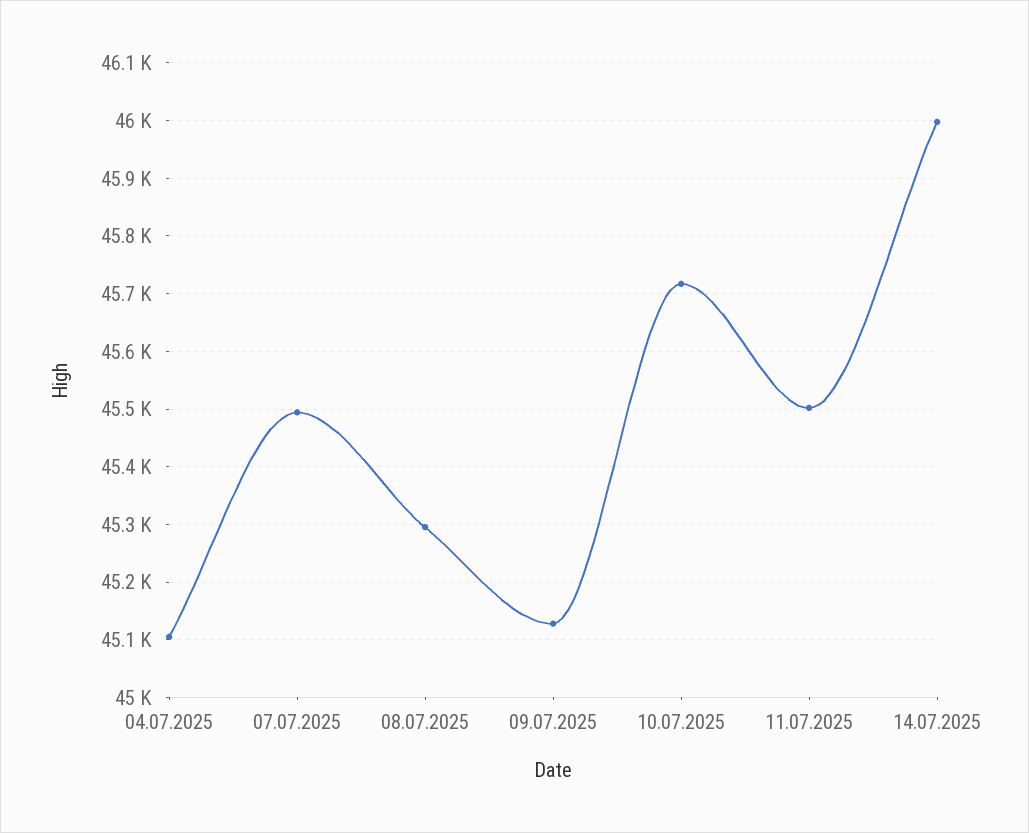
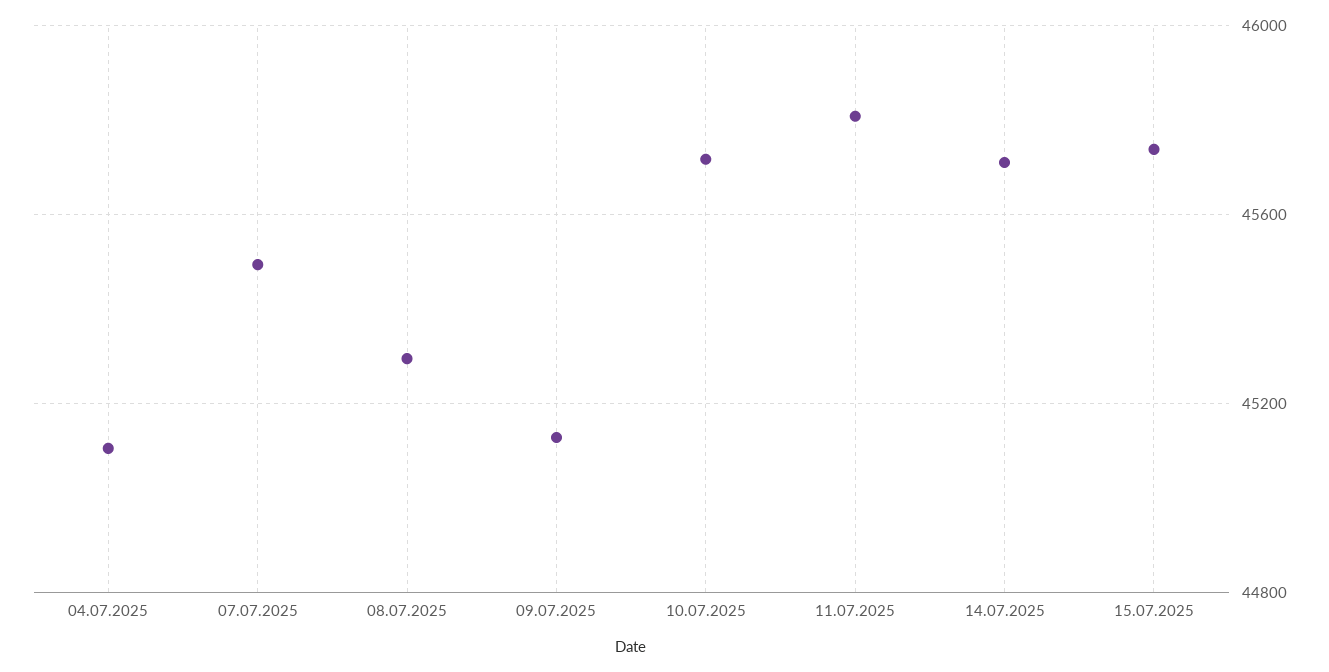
11.07.2025: 45500 -> 45800
14.07.2025: 46000 -> 45700
15.07.2025: none -> 45750

